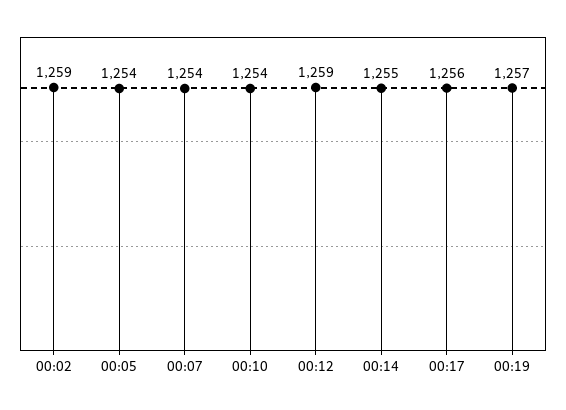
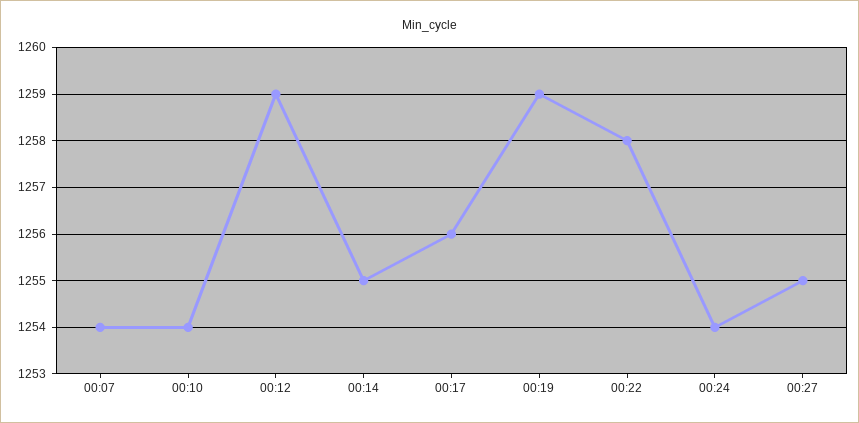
00:02: 1259 -> none
00:05: 1254 -> none
00:19: 1257 -> 1259
00:22: none -> 1258
00:24: none -> 1254
00:27: none -> 1255

